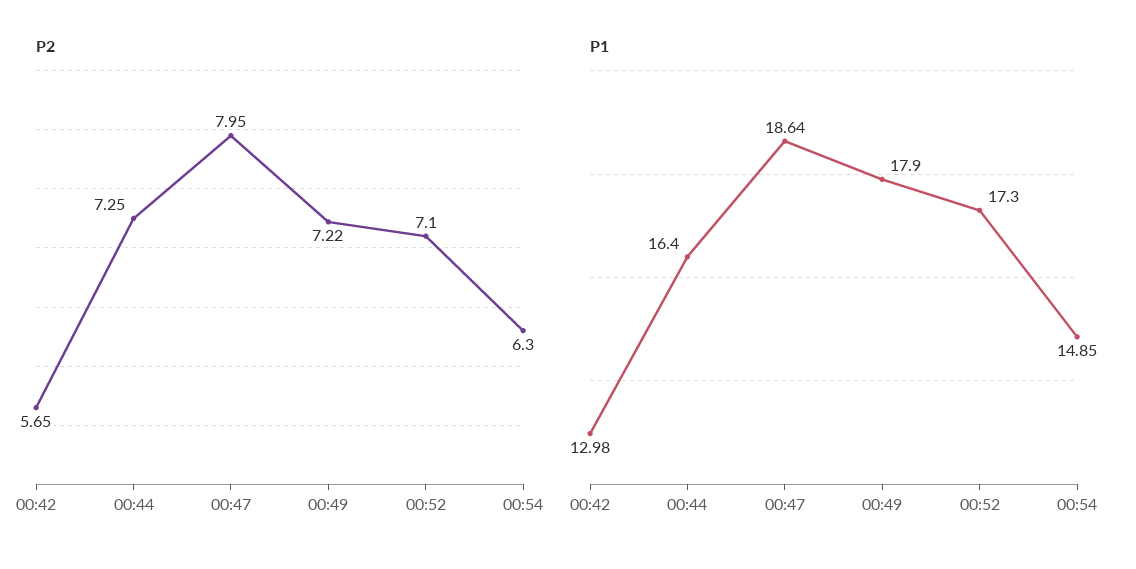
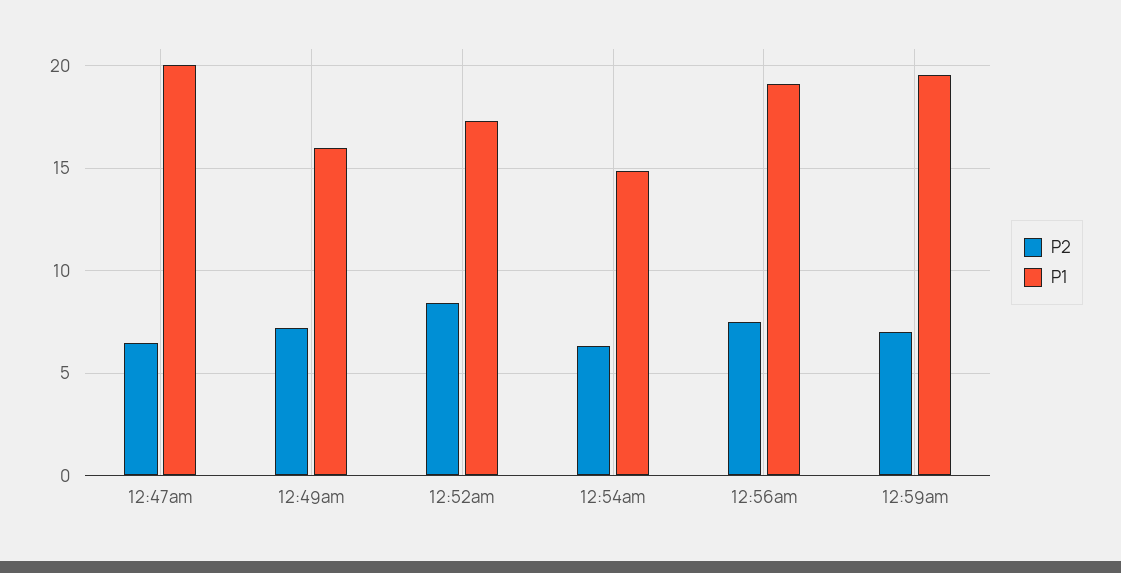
P2, 00:42: 5.65 -> none
P2, 00:44: 7.25 -> none
P2, 00:47: 7.95 -> 6.5
P2, 00:52: 7.1 -> 8.5
P1, 00:42: 12.98 -> none
P1, 00:44: 16.4 -> none
P1, 00:47: 18.64 -> 20
P1, 00:49: 17.9 -> 16
P2, 12:56am: none -> 7.5
P1, 12:56am: none -> 19
P2, 12:59am: none -> 7
P1, 12:59am: none -> 19.5

